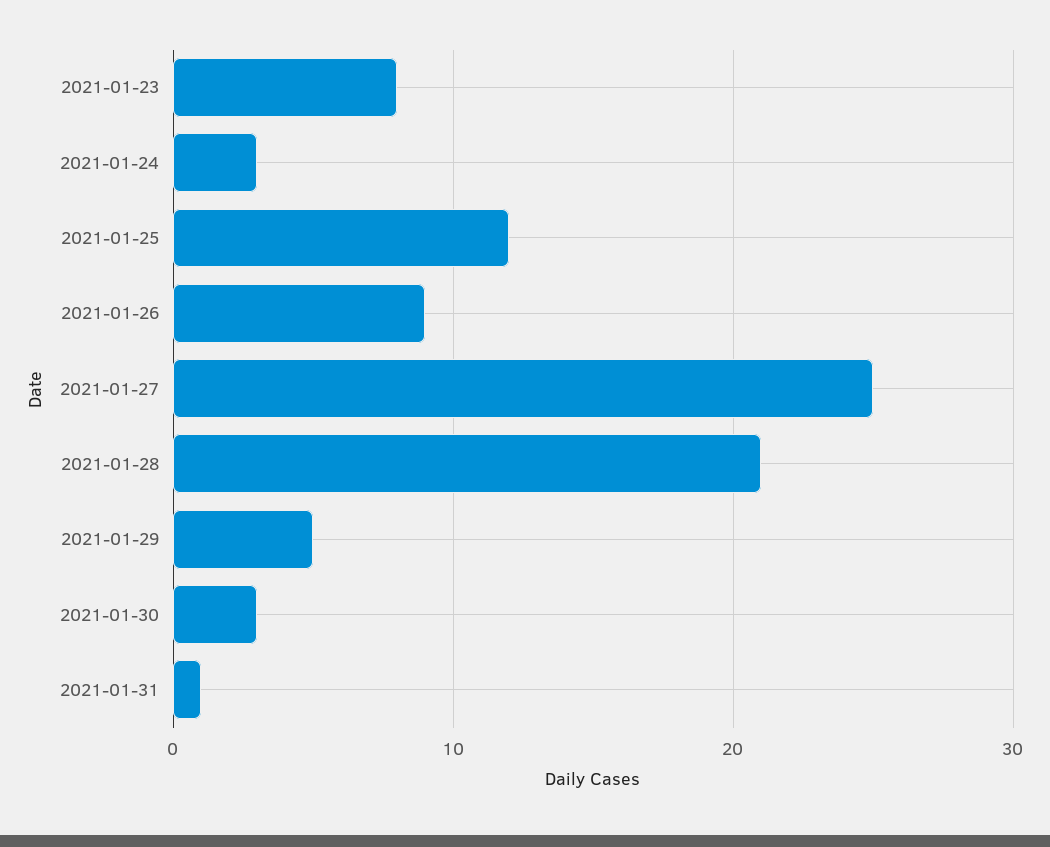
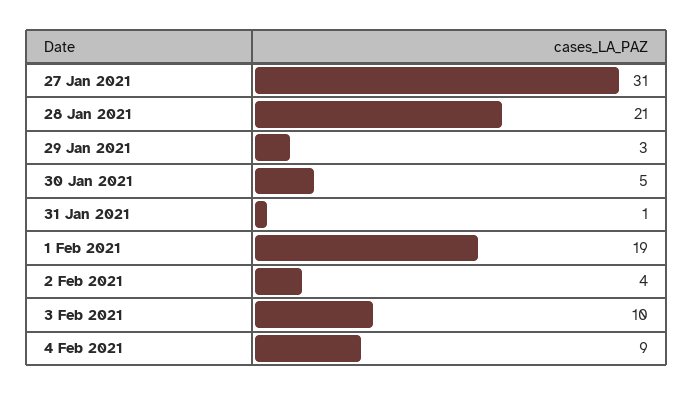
2021-01-23: 8 -> none
2021-01-24: 3 -> none
2021-01-25: 12 -> none
2021-01-26: 9 -> none
2021-01-27: 25 -> 31
2021-01-29: 5 -> 3
2021-01-30: 3 -> 5
1 Feb 2021: none -> 19
2 Feb 2021: none -> 4
3 Feb 2021: none -> 10
4 Feb 2021: none -> 9

